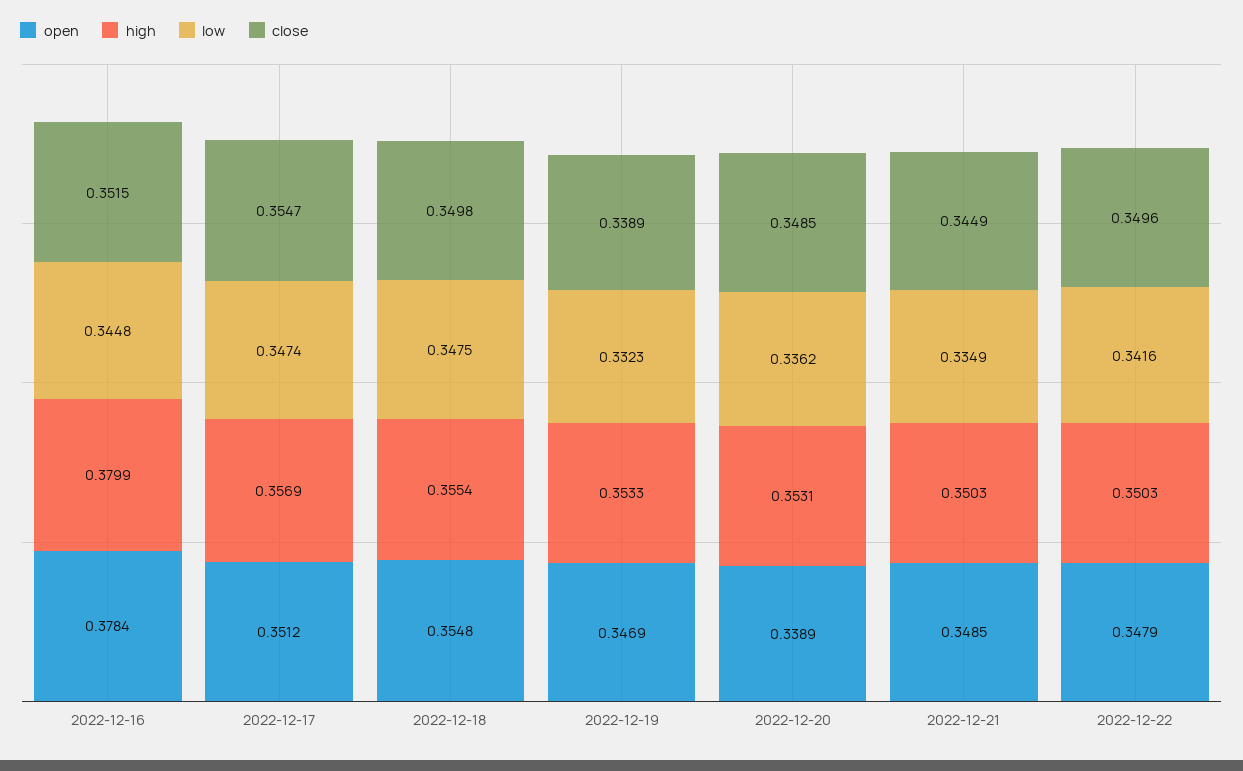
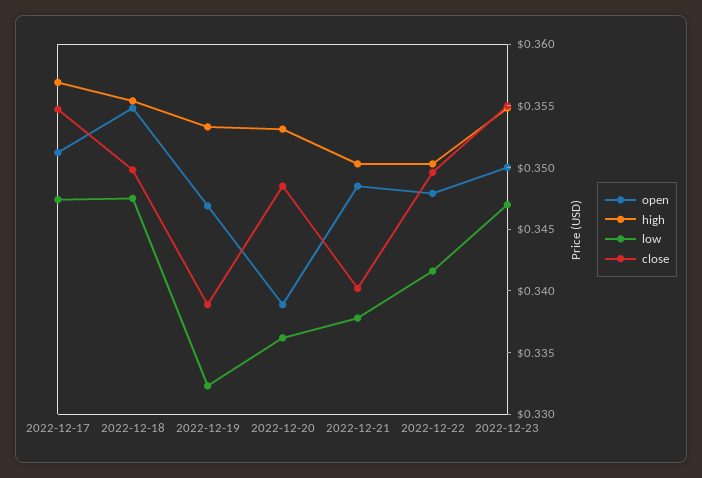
open, 2022-12-16: 0.3784 -> none
high, 2022-12-16: 0.3799 -> none
low, 2022-12-16: 0.3448 -> none
close, 2022-12-16: 0.3515 -> none
low, 2022-12-21: 0.3349 -> 0.338
close, 2022-12-21: 0.3449 -> 0.34
open, 2022-12-23: none -> 0.35
high, 2022-12-23: none -> 0.355
low, 2022-12-23: none -> 0.347
close, 2022-12-23: none -> 0.355

